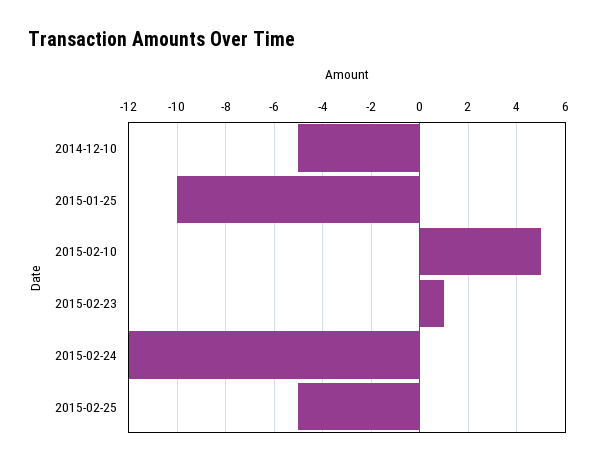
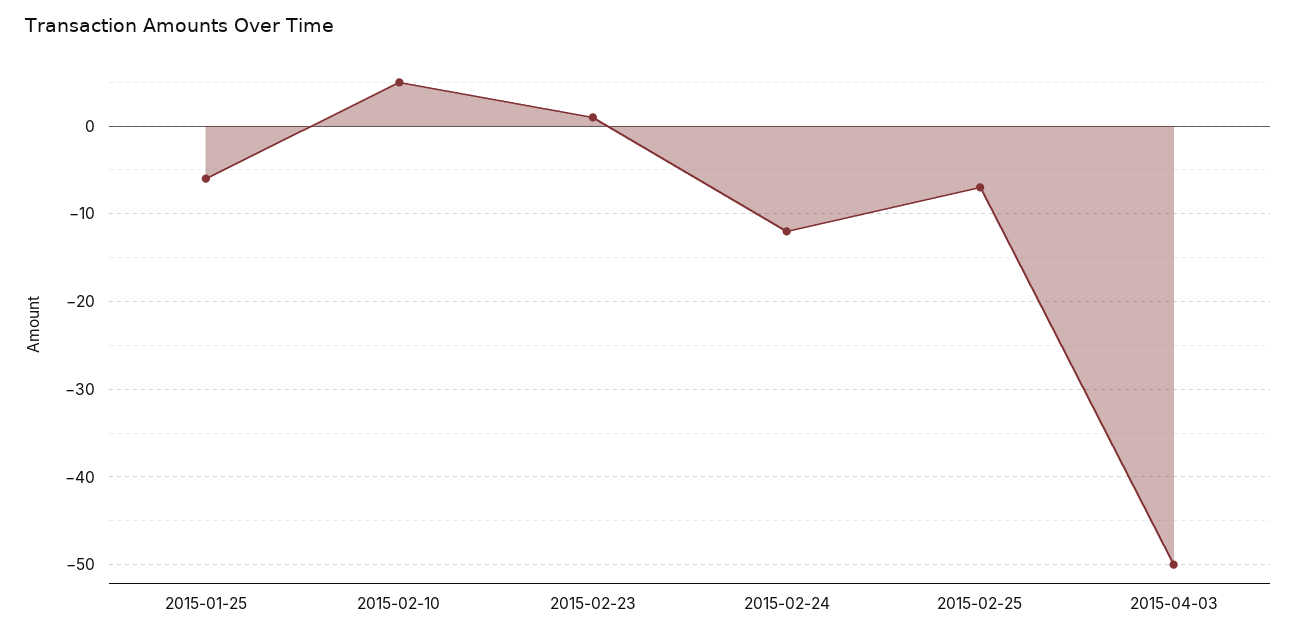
2014-12-10: -5 -> none
2015-01-25: -10 -> -6
2015-02-25: -5 -> -7
2015-04-03: none -> -50

